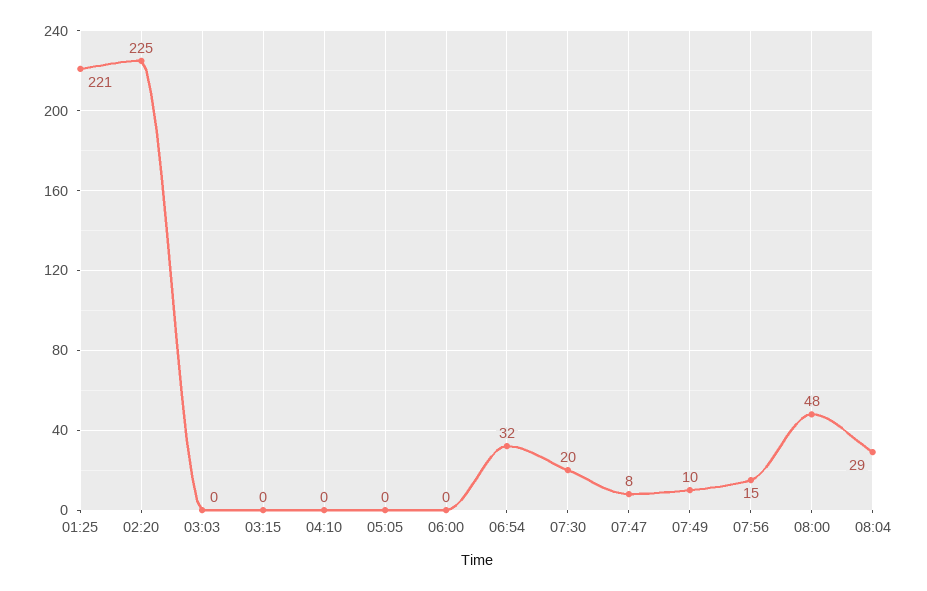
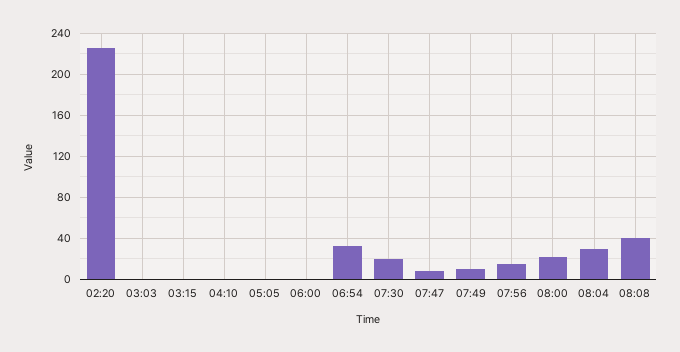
01:25: 221 -> none
08:00: 48 -> 20
08:08: none -> 40

